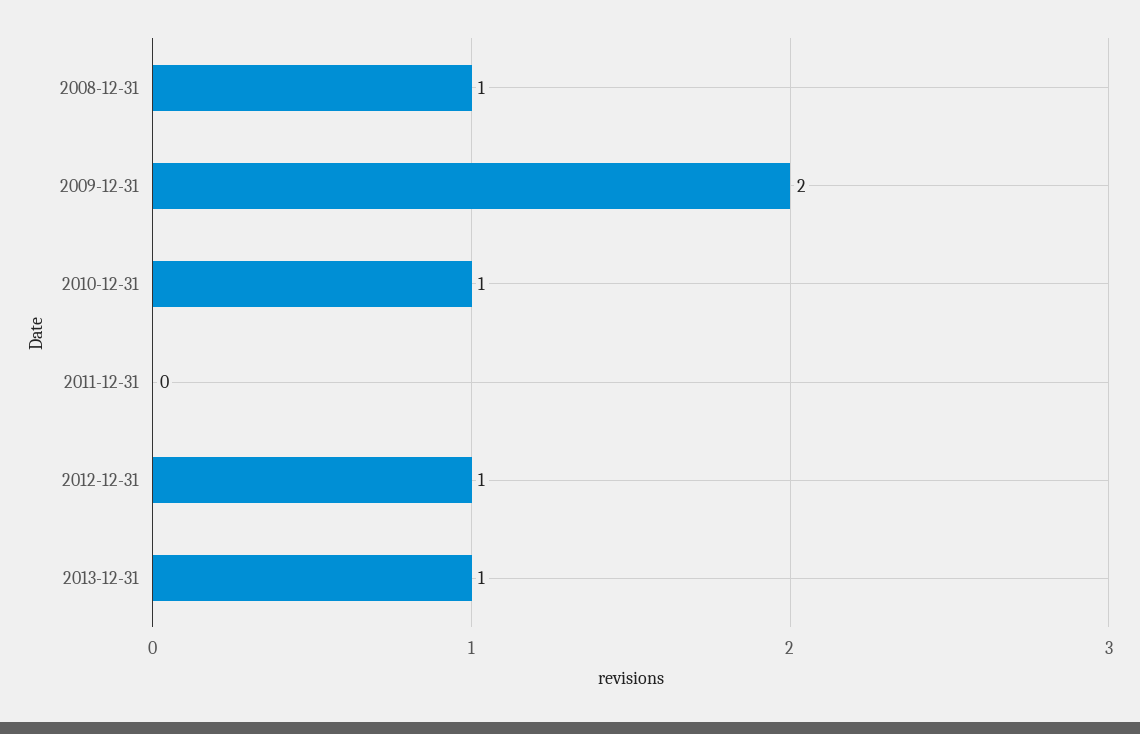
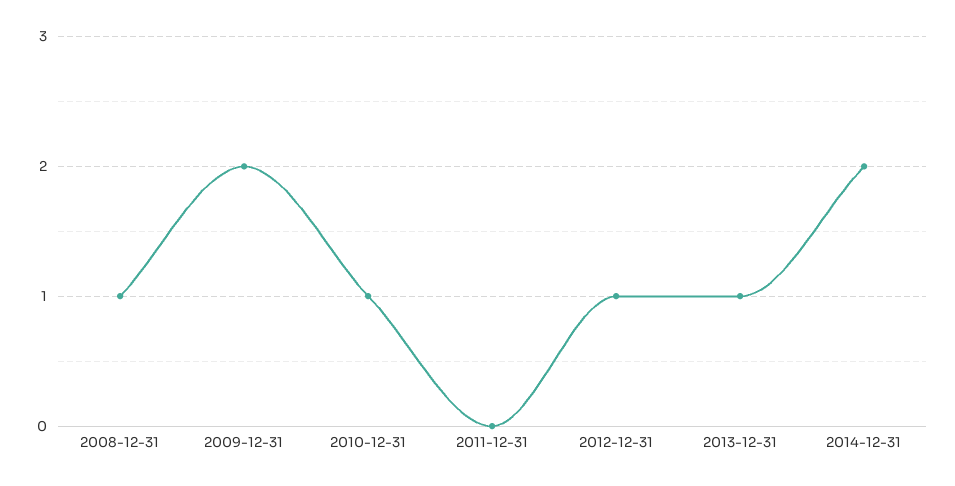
2014-12-31: none -> 2

